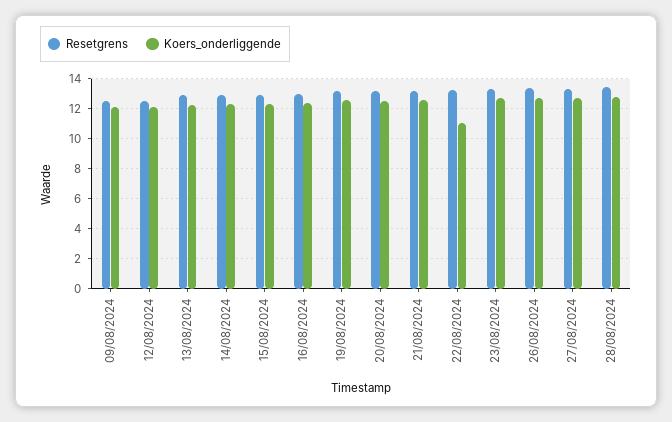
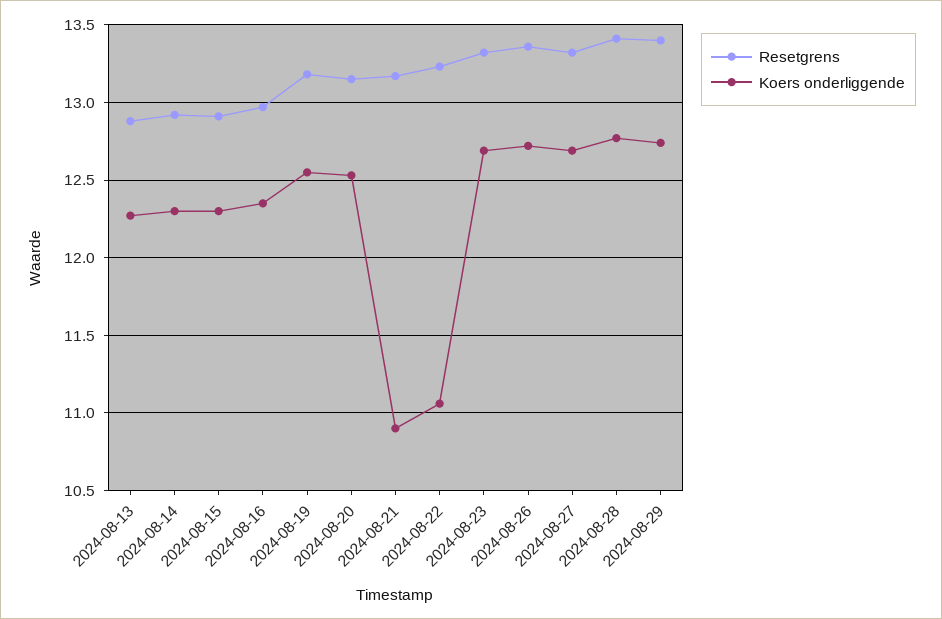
Resetgrens, 09/08/2024: 12.5 -> none
Koers_onderliggende, 09/08/2024: 12 -> none
Resetgrens, 12/08/2024: 12.5 -> none
Koers_onderliggende, 12/08/2024: 12 -> none
Koers_onderliggende, 21/08/2024: 12.5 -> 10.9
Resetgrens, 2024-08-29: none -> 13.4
Koers_onderliggende, 2024-08-29: none -> 12.75

